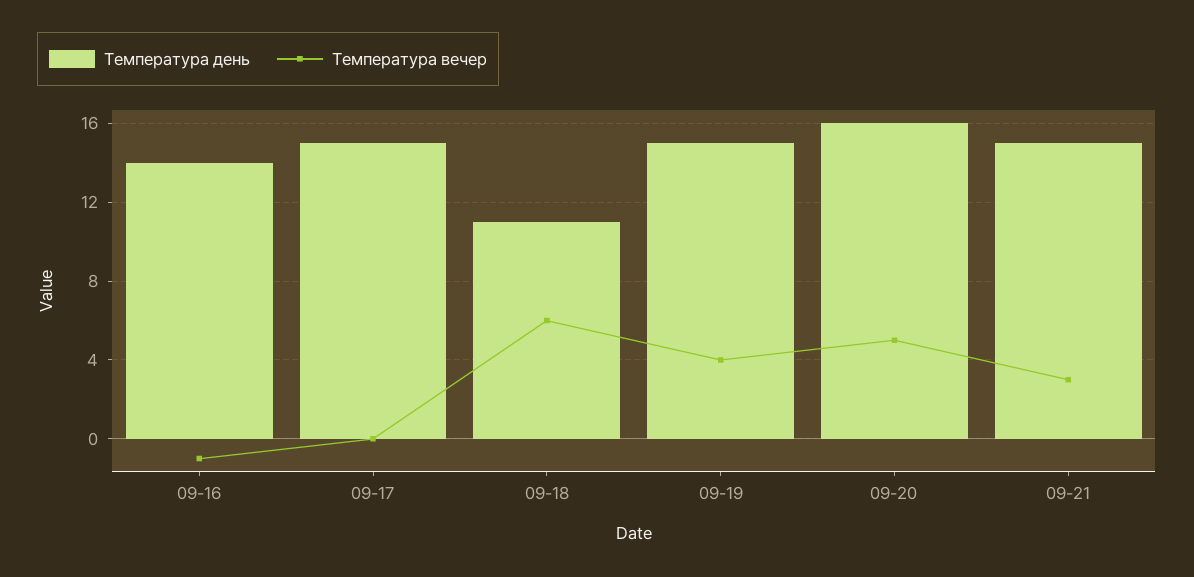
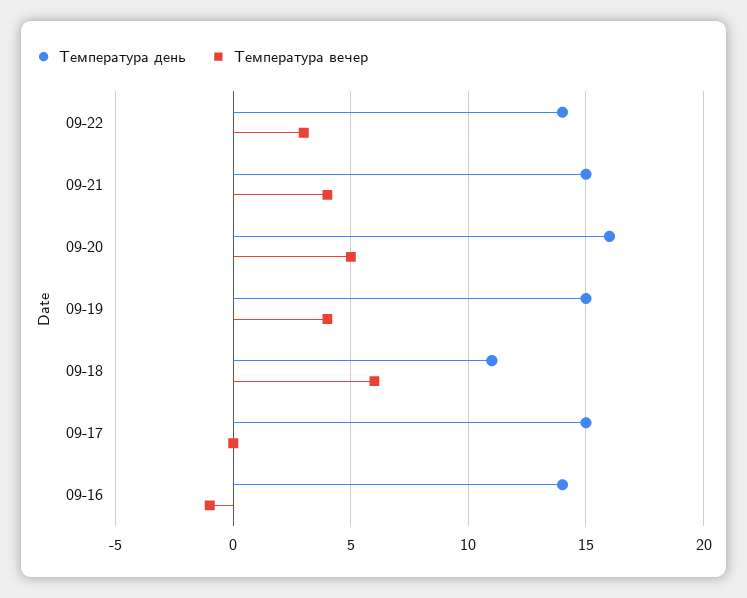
Температура вечер, 09-21: 3 -> 4
Температура день, 09-22: none -> 14
Температура вечер, 09-22: none -> 3

